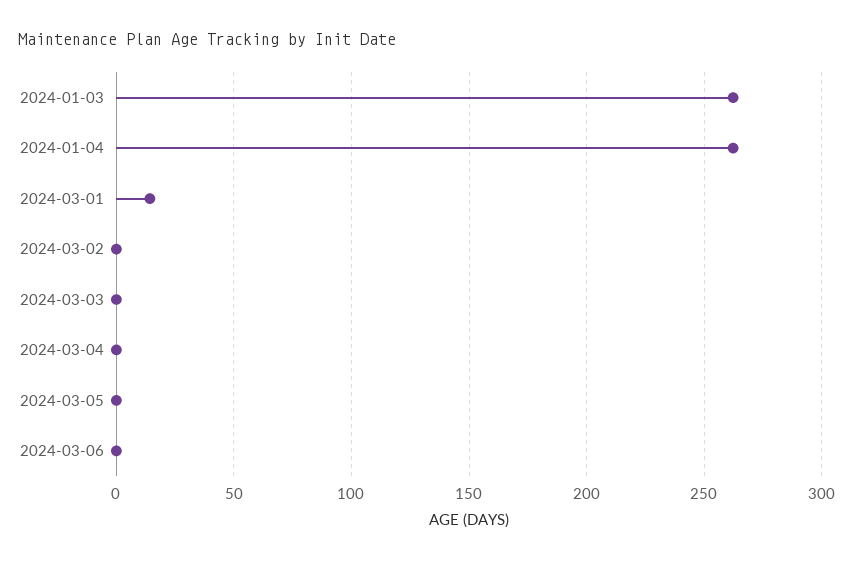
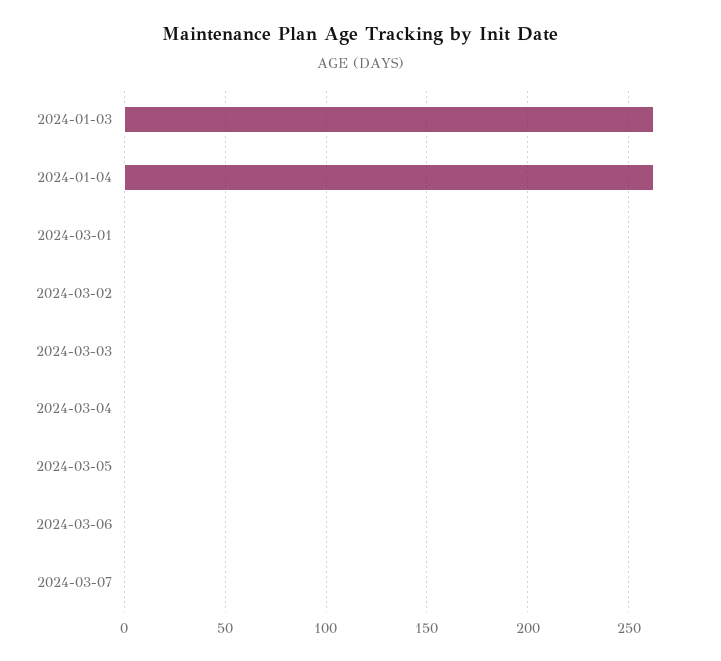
2024-03-01: 15 -> 0
2024-03-07: none -> 0

